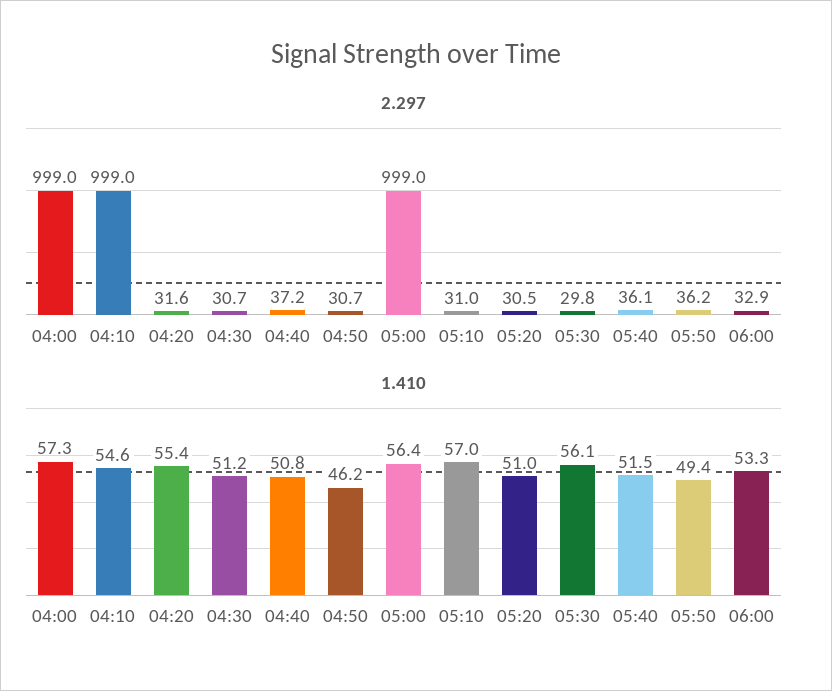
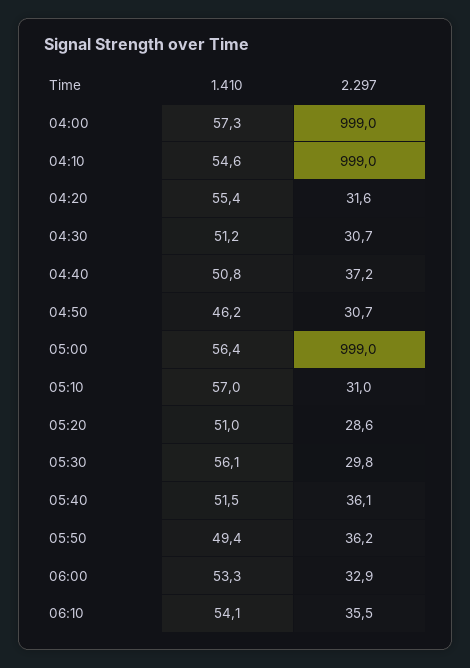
2.297, 05:20: 30.5 -> 28.6
1.410, 06:10: none -> 54.1
2.297, 06:10: none -> 35.5

